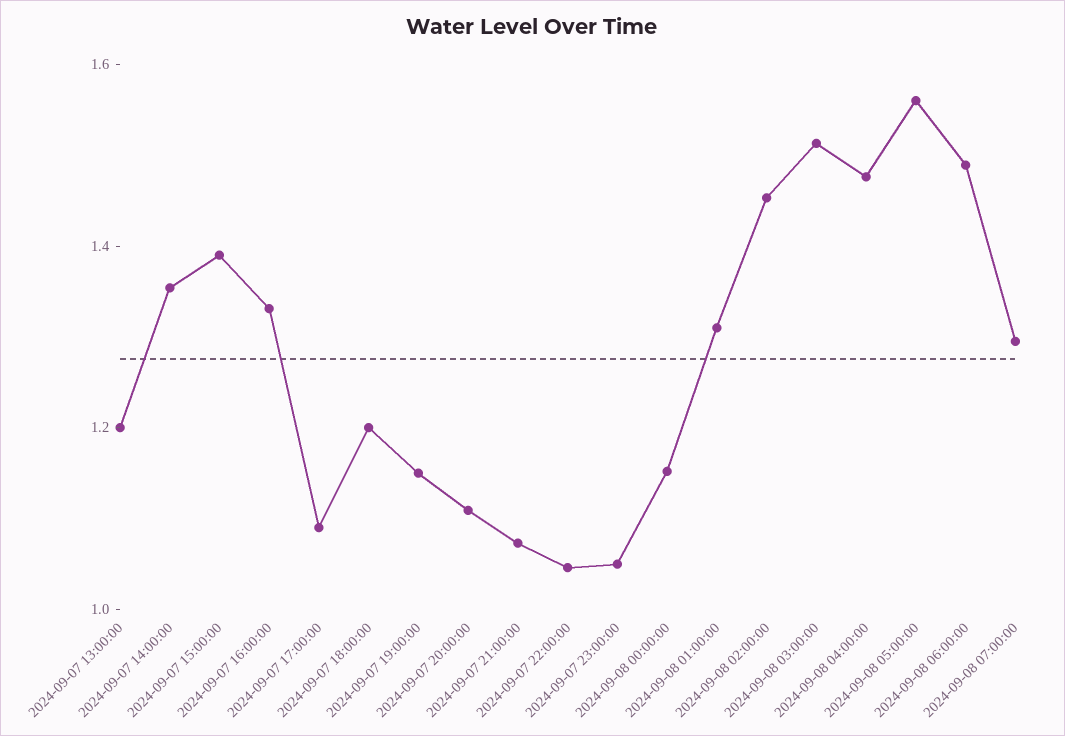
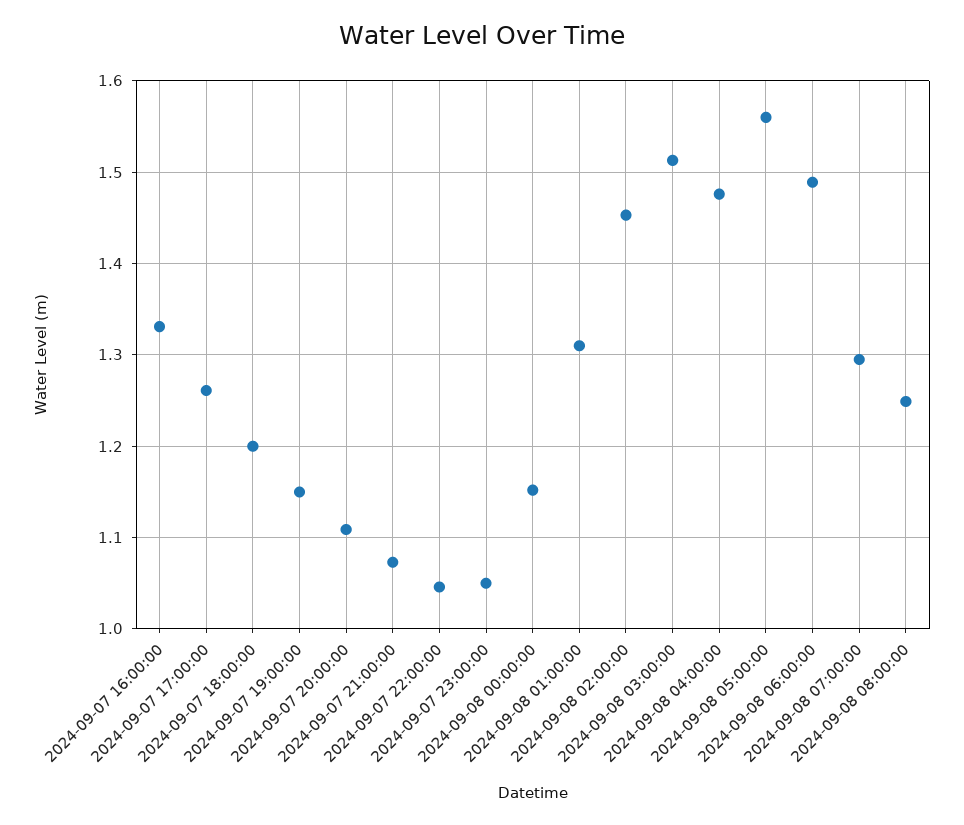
2024-09-07 13:00:00: 1.2 -> none
2024-09-07 14:00:00: 1.35 -> none
2024-09-07 15:00:00: 1.4 -> none
2024-09-07 17:00:00: 1.1 -> 1.26
2024-09-08 08:00:00: none -> 1.25

